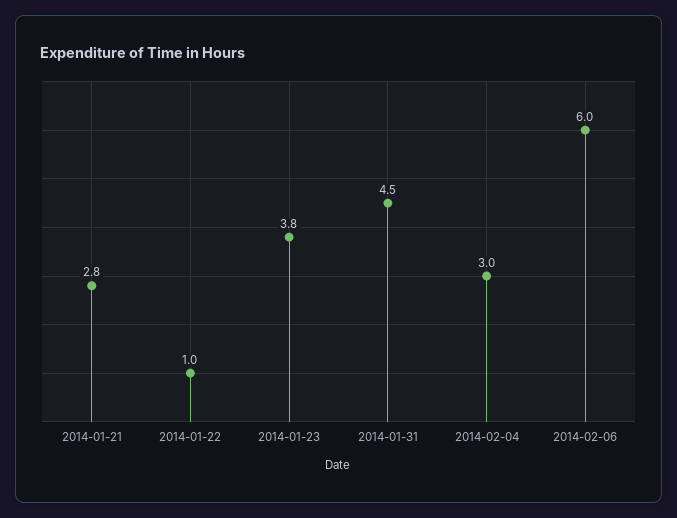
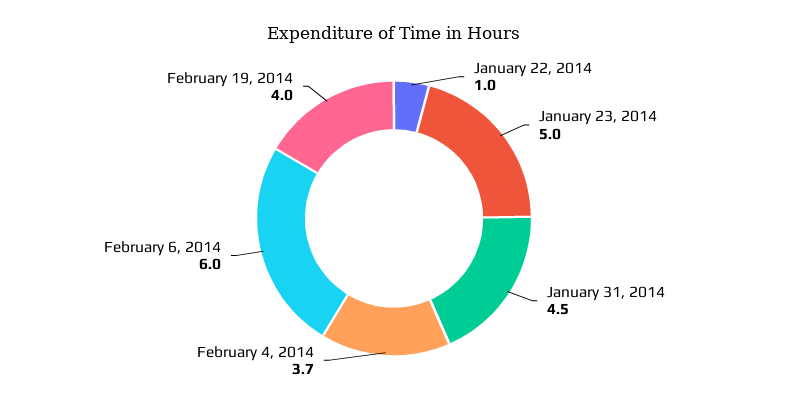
2014-01-21: 2.8 -> none
2014-01-23: 3.8 -> 5
2014-02-04: 3 -> 3.7
February 19, 2014: none -> 4

